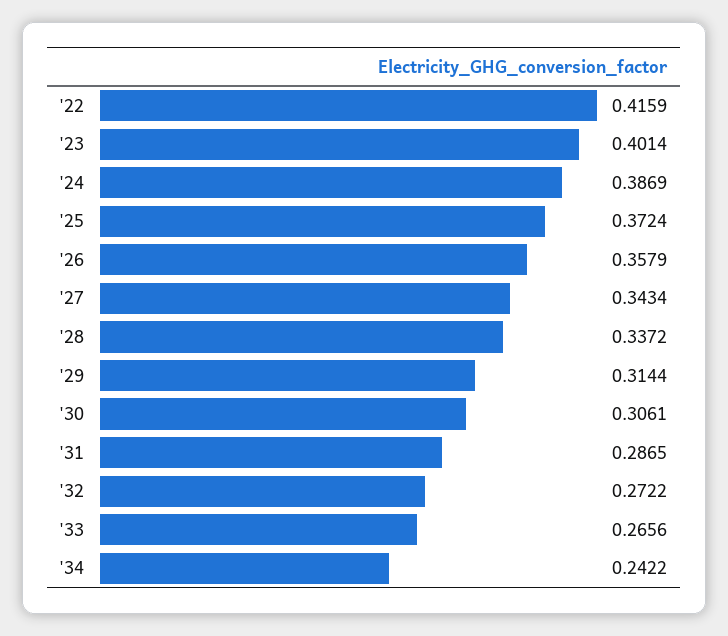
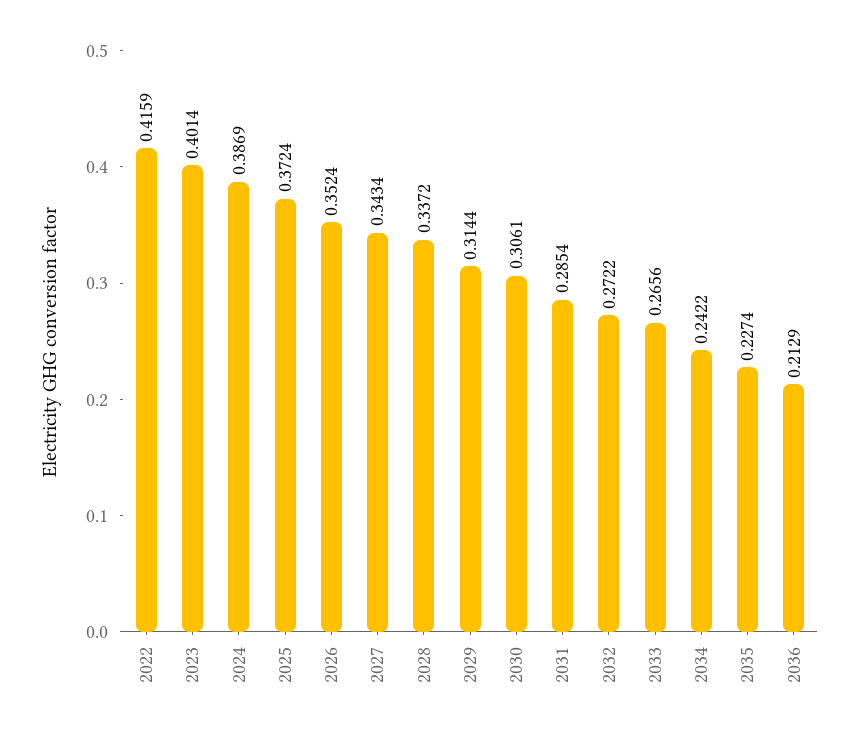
'26: 0.3579 -> 0.3524
'31: 0.2865 -> 0.2854
2035: none -> 0.2274
2036: none -> 0.2129

